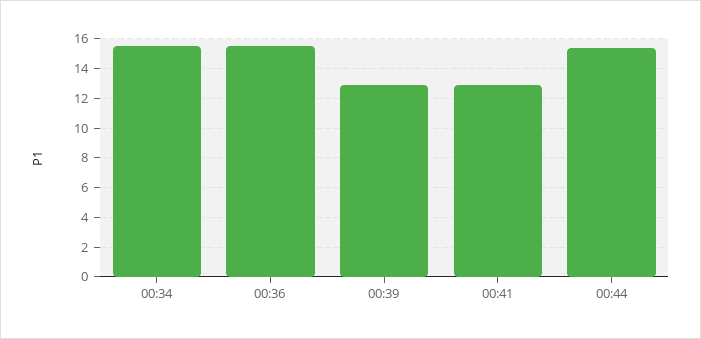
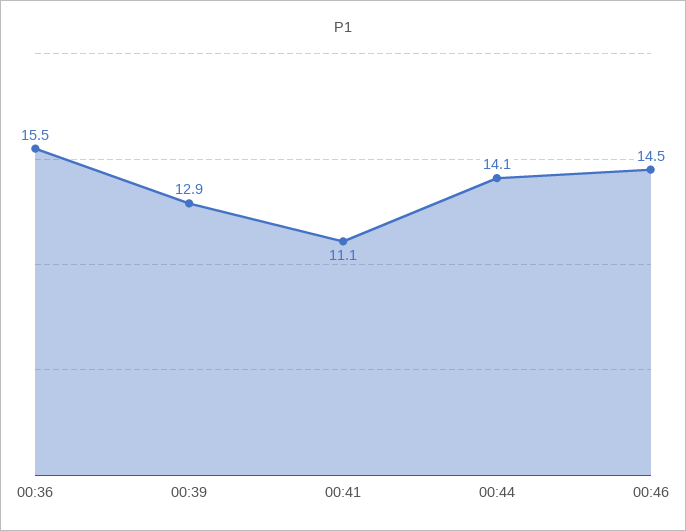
00:34: 15.5 -> none
00:41: 13 -> 11.1
00:44: 15.5 -> 14.1
00:46: none -> 14.5

